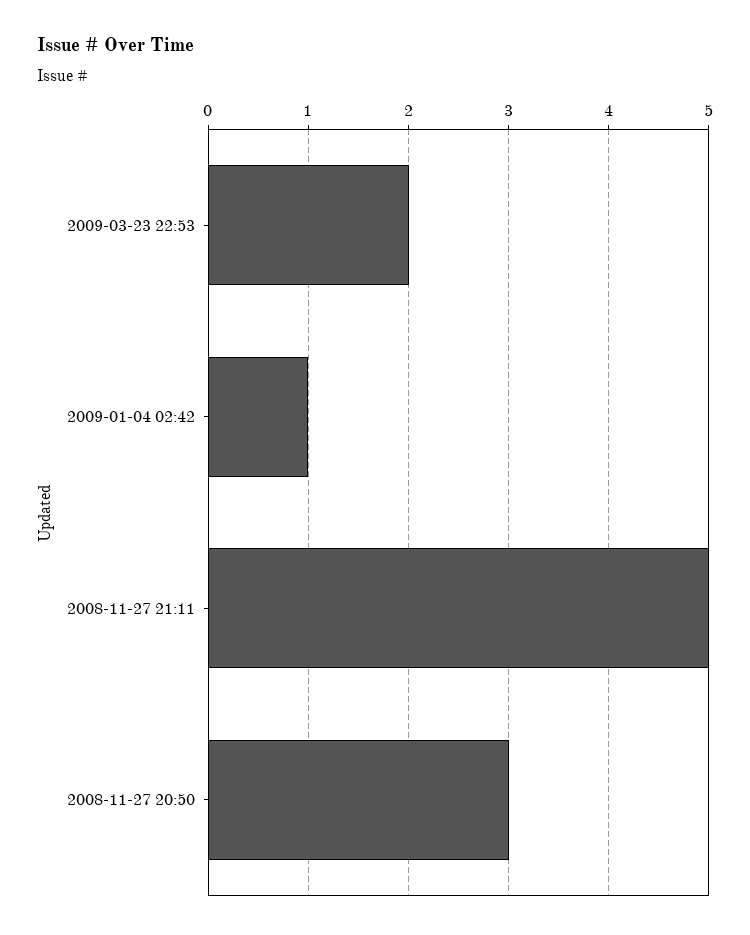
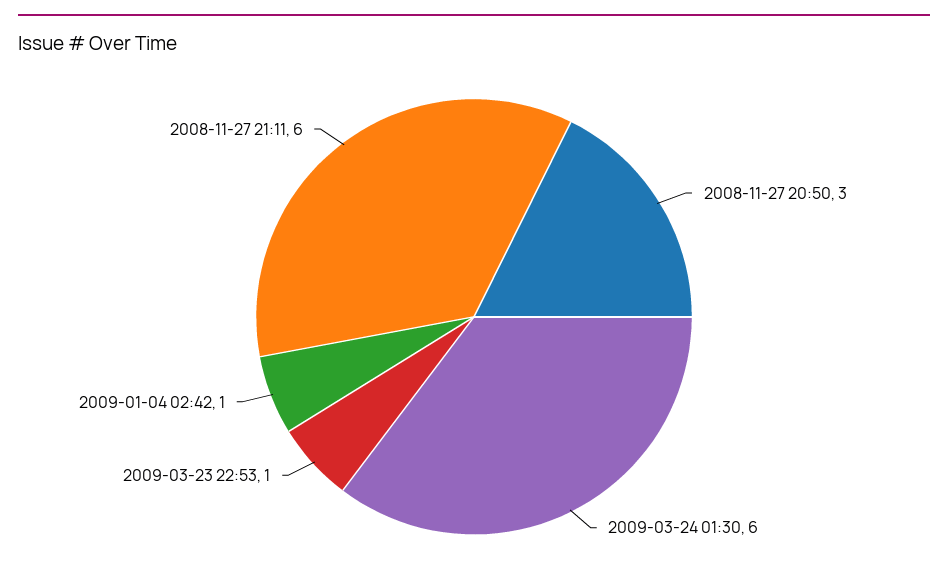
2009-03-23 22:53: 2 -> 1
2008-11-27 21:11: 5 -> 6
2009-03-24 01:30: none -> 6

